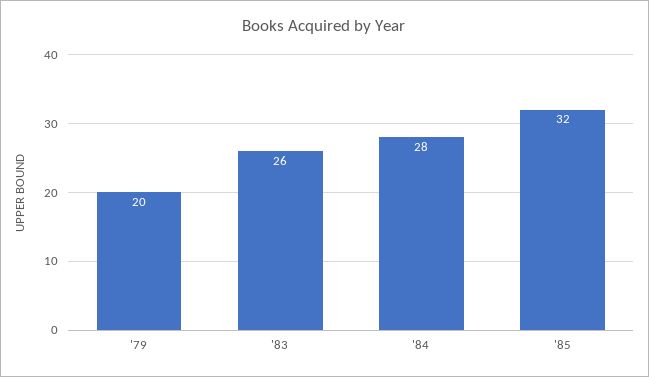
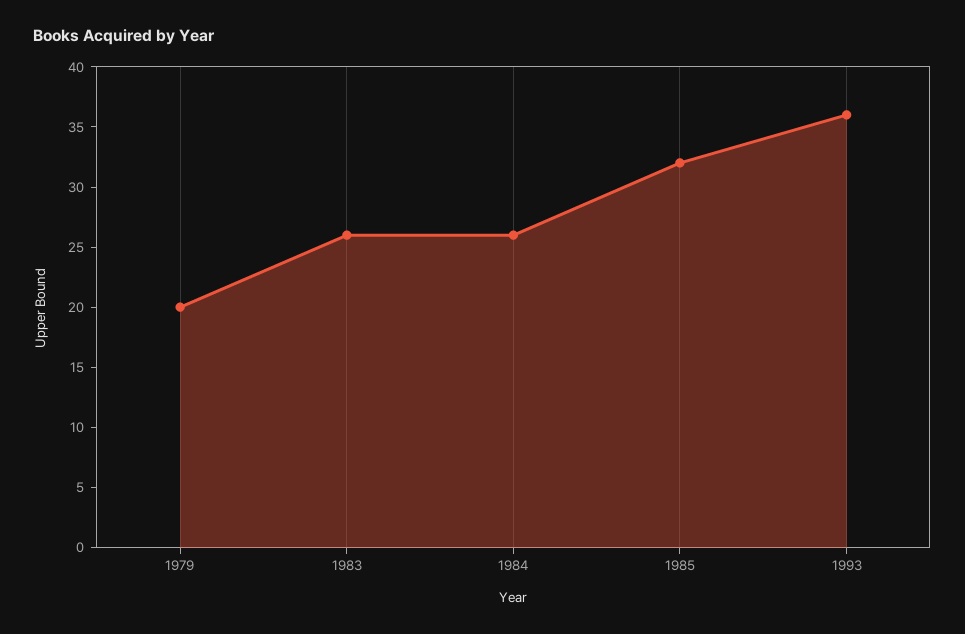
'84: 28 -> 26
1993: none -> 36

